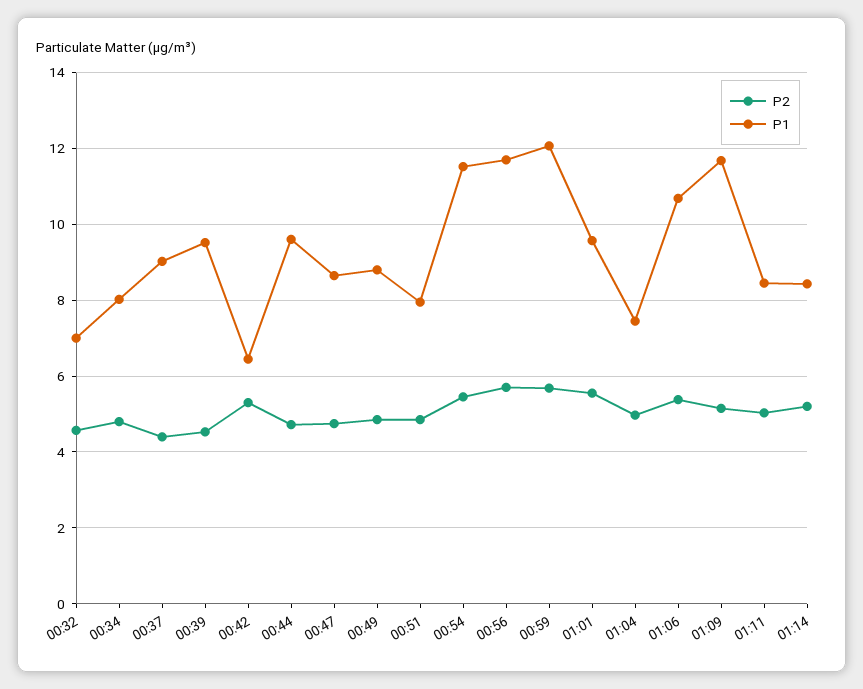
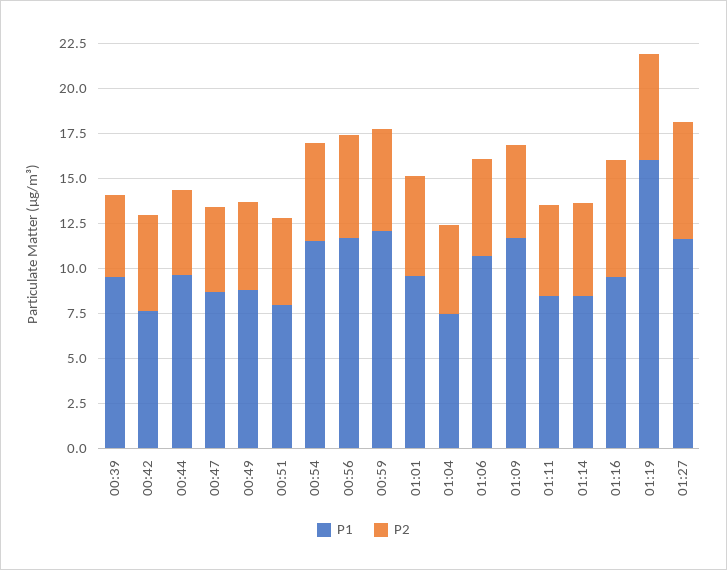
P2, 00:32: 4.6 -> none
P1, 00:32: 7 -> none
P2, 00:34: 4.8 -> none
P1, 00:34: 8 -> none
P2, 00:37: 4.4 -> none
P1, 00:37: 9 -> none
P1, 00:42: 6.4 -> 7.5
P1, 01:16: none -> 9.5
P2, 01:16: none -> 6.5
P1, 01:19: none -> 16
P2, 01:19: none -> 6
P1, 01:27: none -> 11.5
P2, 01:27: none -> 6.5

